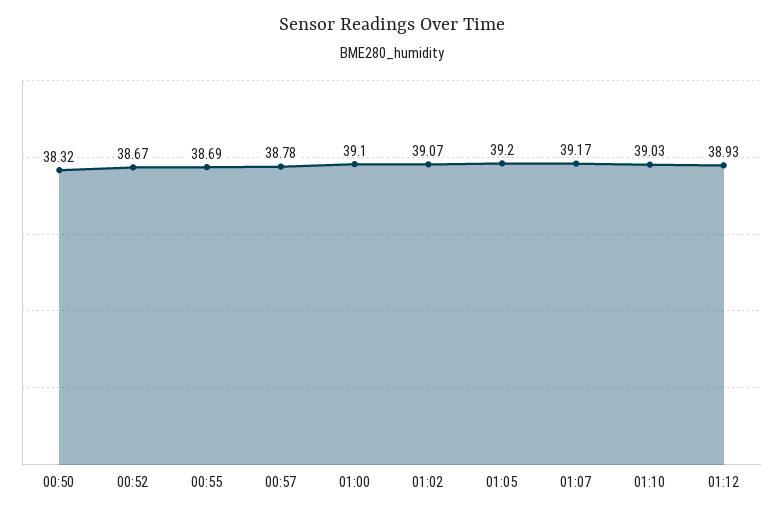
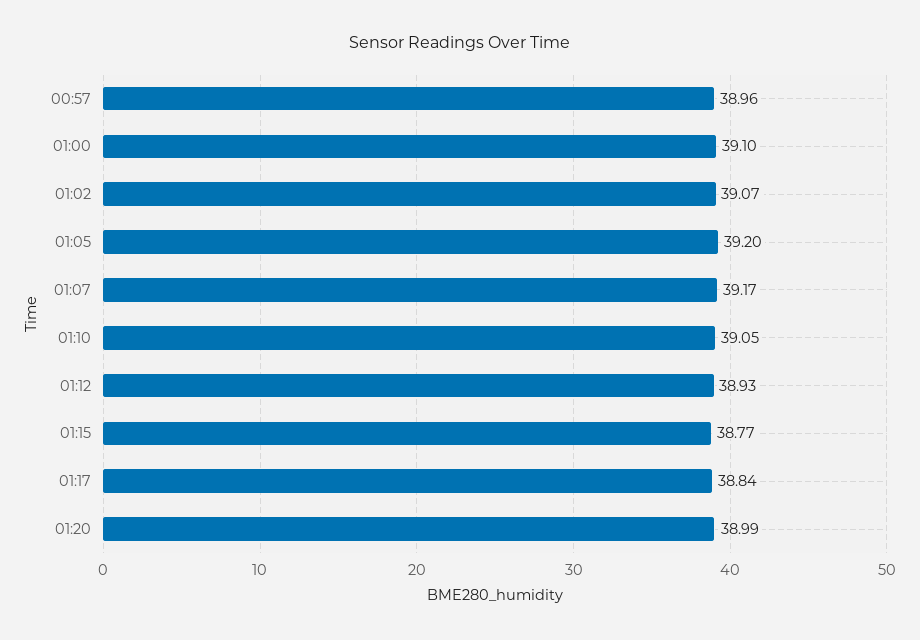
00:50: 38.32 -> none
00:52: 38.67 -> none
00:55: 38.69 -> none
00:57: 38.78 -> 38.96
01:10: 39.03 -> 39.05
01:15: none -> 38.77
01:17: none -> 38.84
01:20: none -> 38.99

